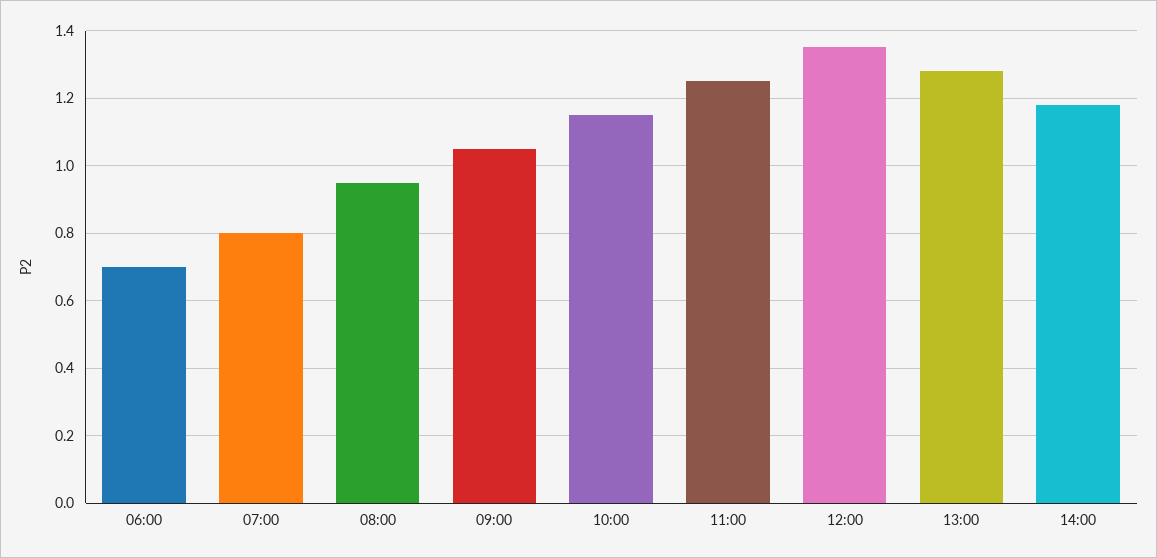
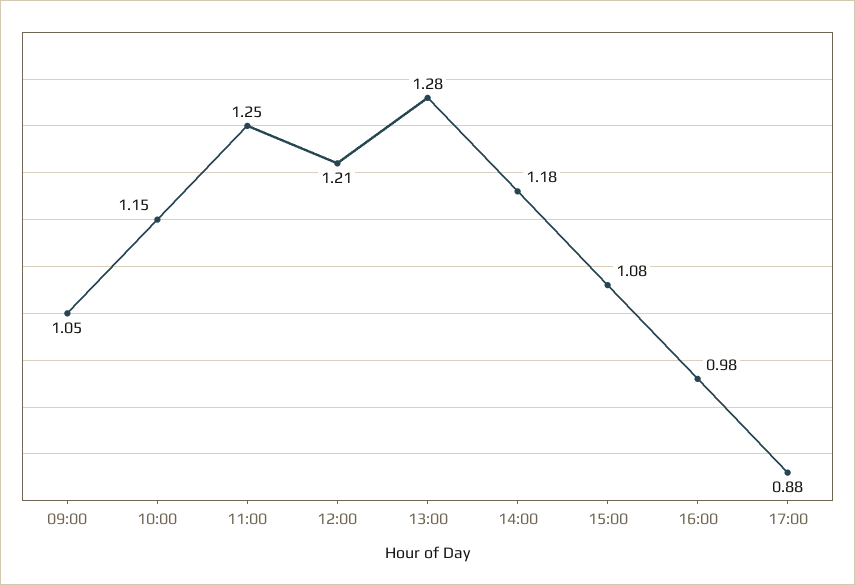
06:00: 0.7 -> none
07:00: 0.8 -> none
08:00: 0.95 -> none
12:00: 1.35 -> 1.21
15:00: none -> 1.08
16:00: none -> 0.98
17:00: none -> 0.88

